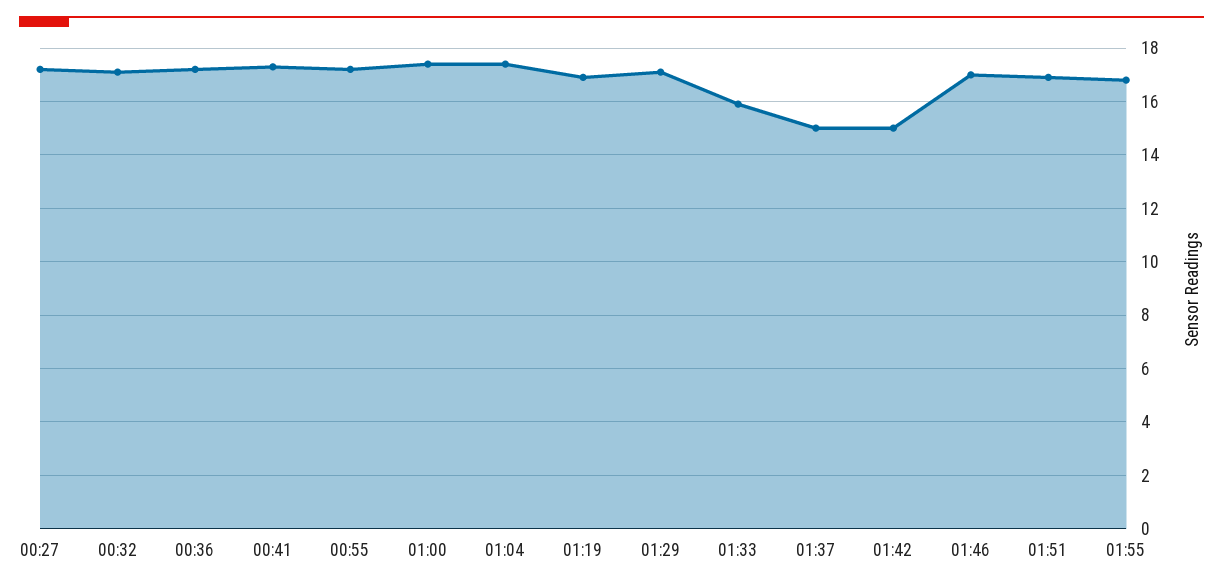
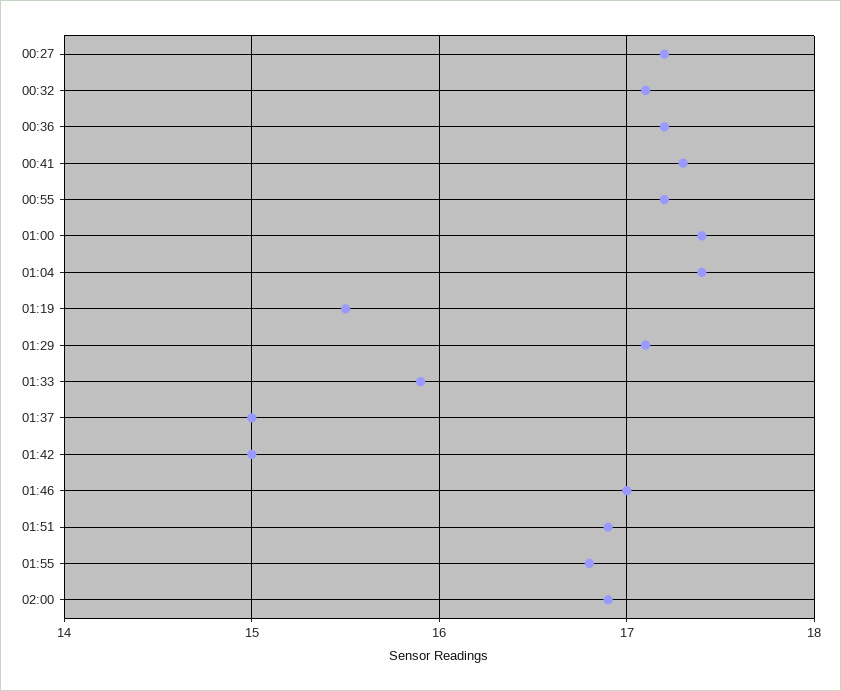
01:19: 17 -> 15.5
02:00: none -> 16.9

